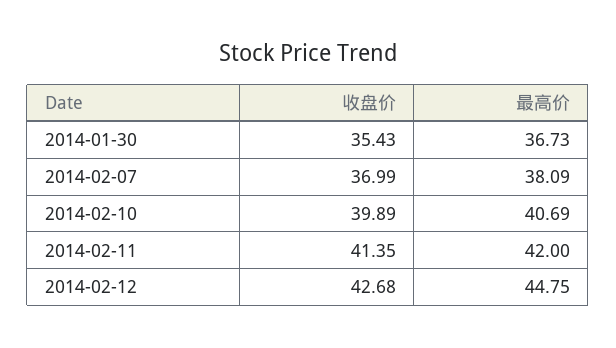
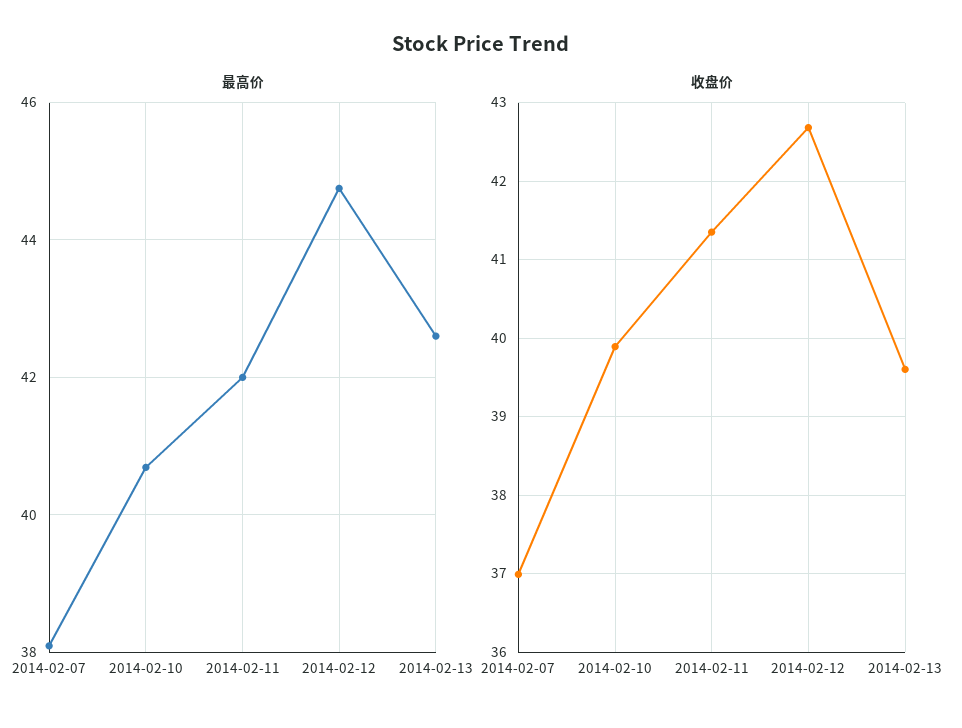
收盘价, 2014-01-30: 35.43 -> none
最高价, 2014-01-30: 36.73 -> none
最高价, 2014-02-13: none -> 42.6
收盘价, 2014-02-13: none -> 39.6

